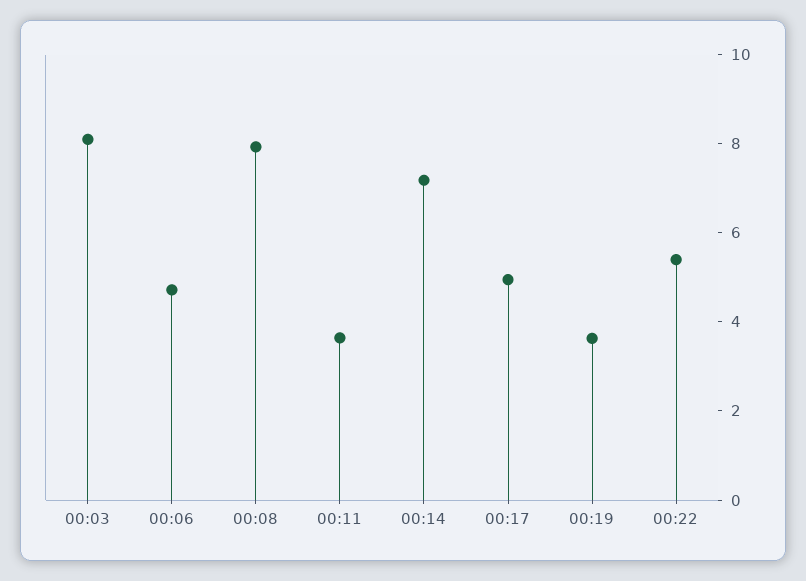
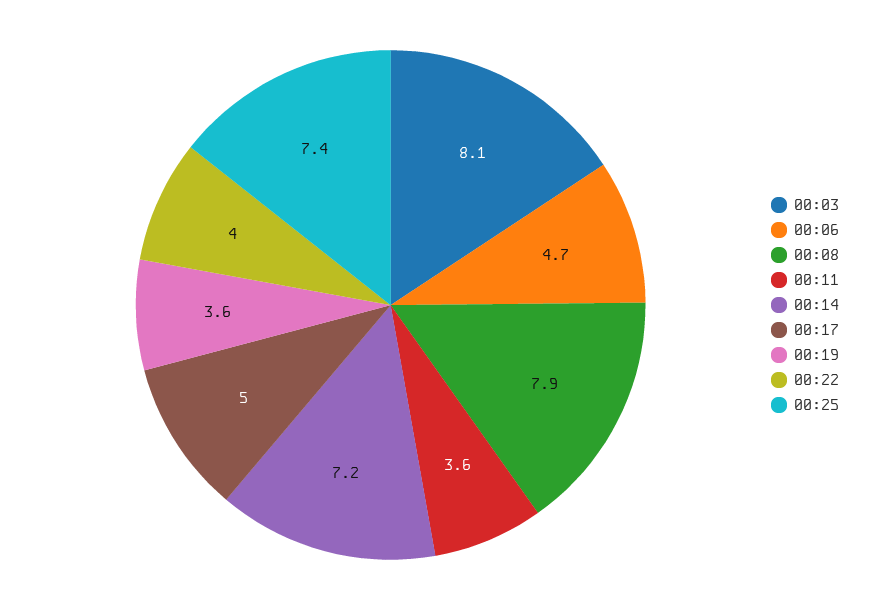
00:22: 5.5 -> 4
00:25: none -> 7.4

